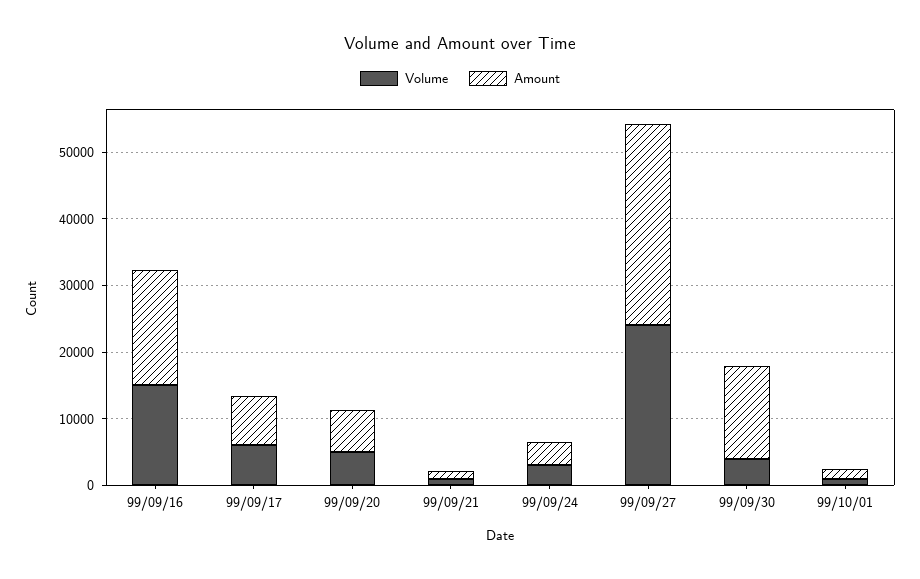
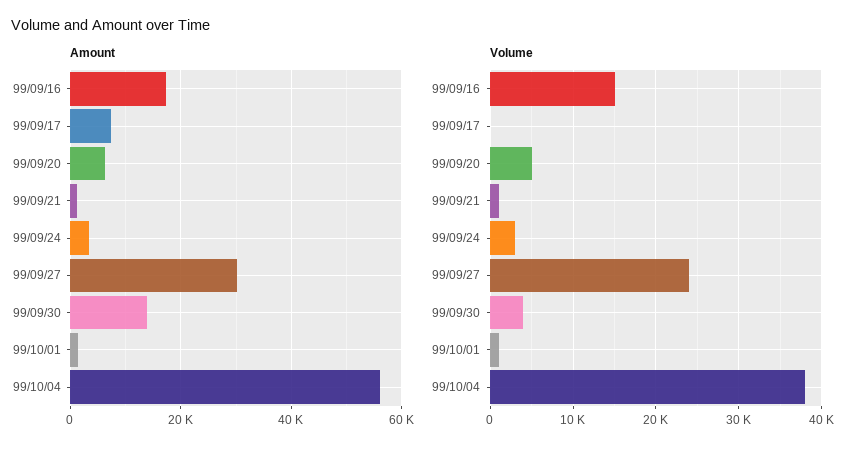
Volume, 99/09/17: 6000 -> 0
Amount, 99/10/04: none -> 56000
Volume, 99/10/04: none -> 38000

